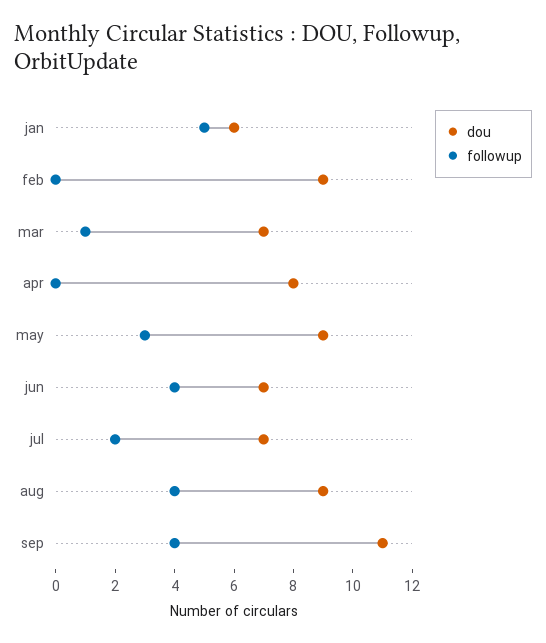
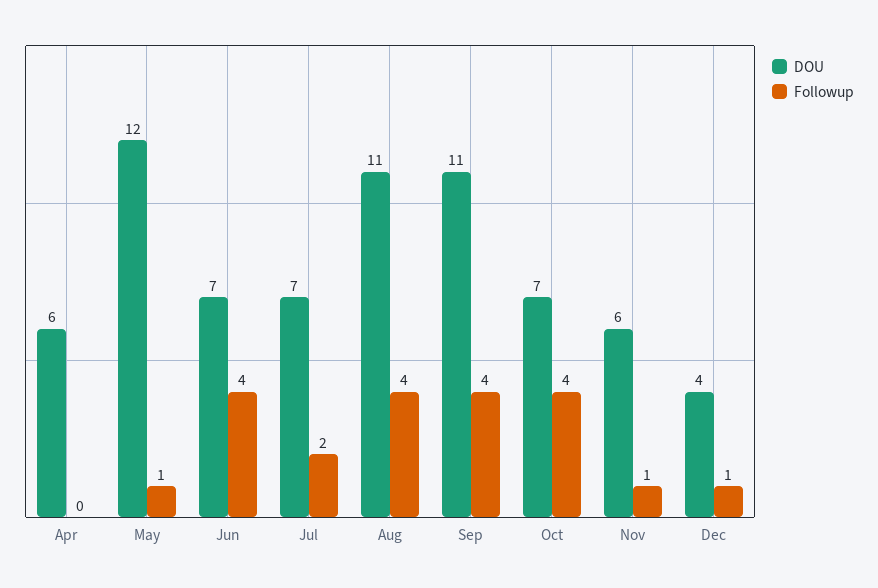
dou, jan: 6 -> none
followup, jan: 5 -> none
dou, feb: 9 -> none
followup, feb: 0 -> none
dou, mar: 7 -> none
followup, mar: 1 -> none
dou, apr: 8 -> 6
dou, may: 9 -> 12
followup, may: 3 -> 1
dou, aug: 9 -> 11
dou, Oct: none -> 7
followup, Oct: none -> 4
dou, Nov: none -> 6
followup, Nov: none -> 1
dou, Dec: none -> 4
followup, Dec: none -> 1

